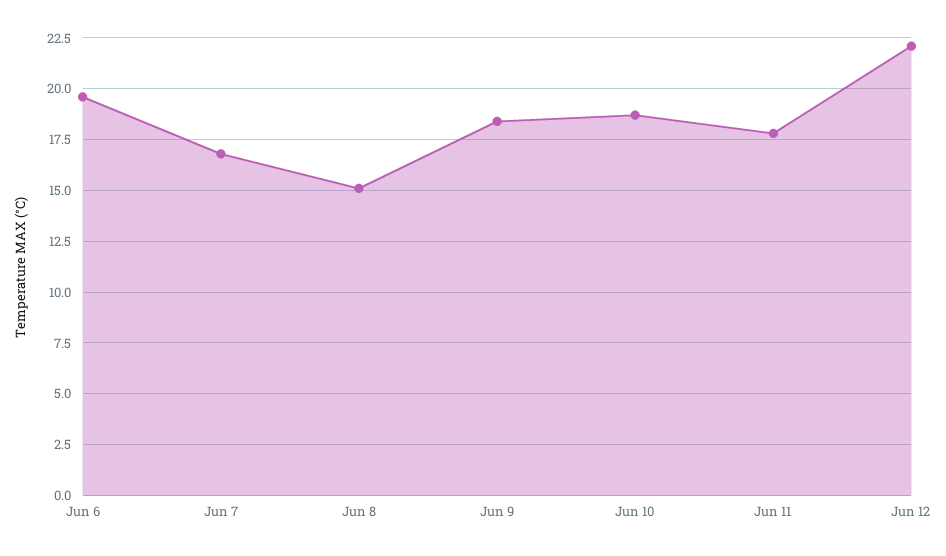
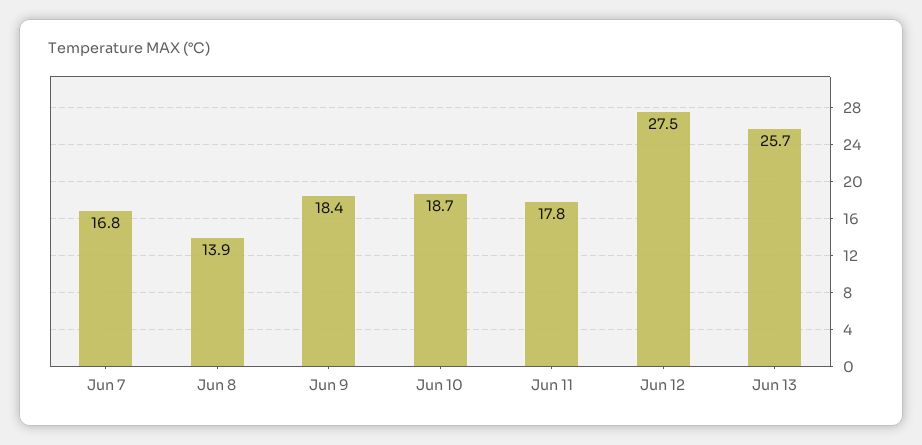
Jun 6: 19.5 -> none
Jun 8: 15 -> 13.9
Jun 12: 22 -> 27.5
Jun 13: none -> 25.7

